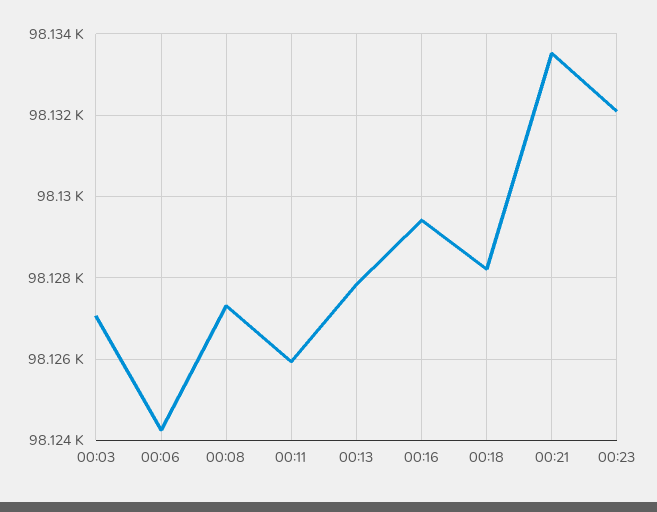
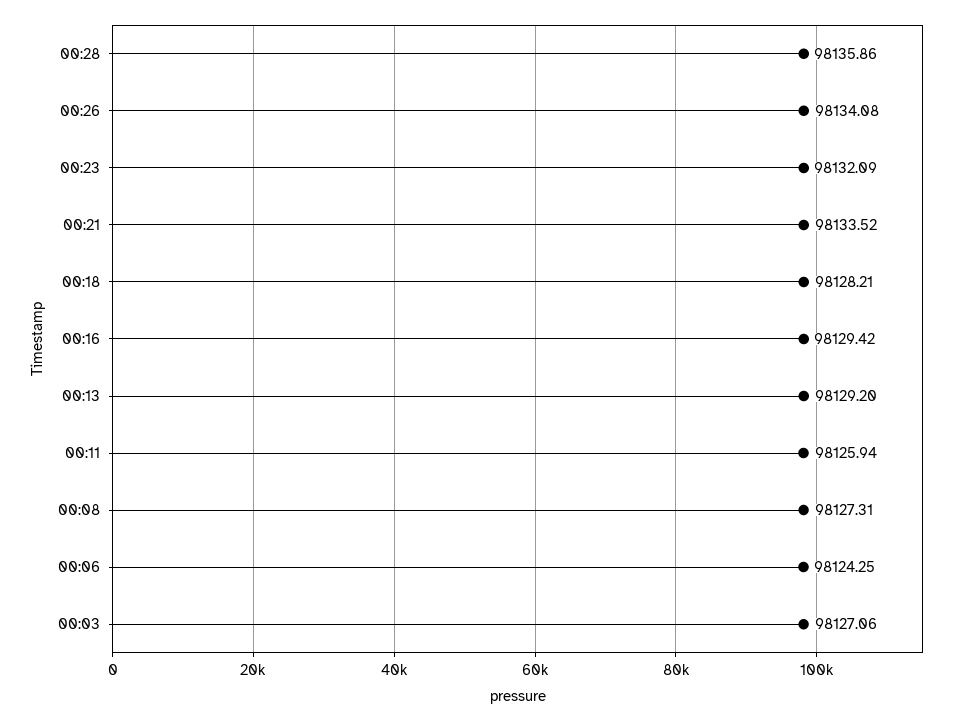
00:13: 98127.8 -> 98129.2
00:28: none -> 98135.86
00:26: none -> 98134.08

